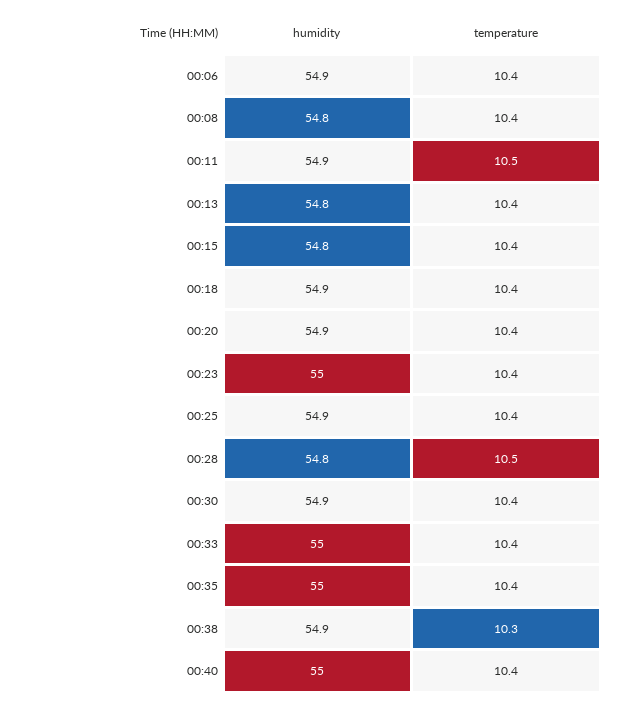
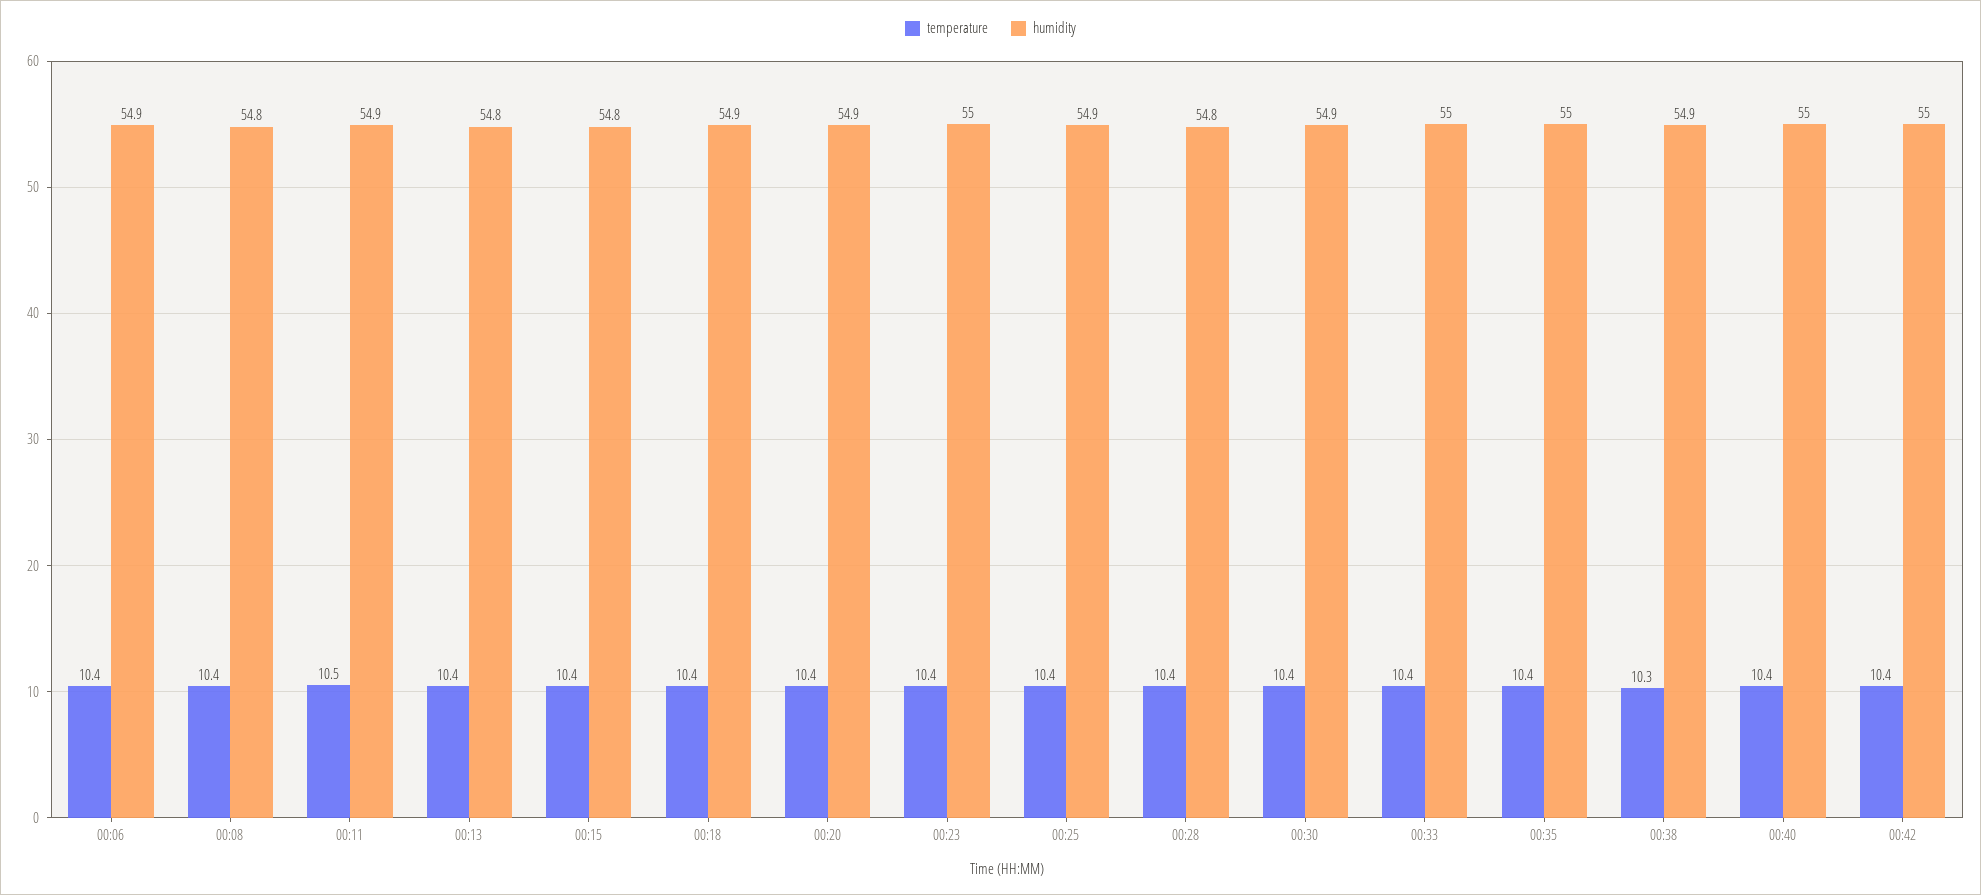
temperature, 00:28: 10.5 -> 10.4
temperature, 00:42: none -> 10.4
humidity, 00:42: none -> 55

